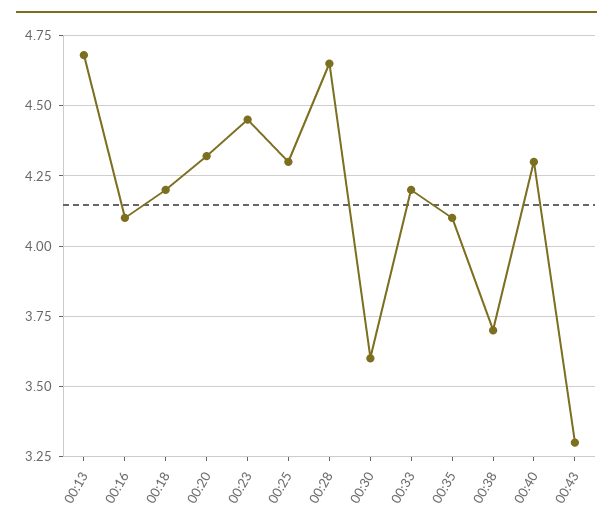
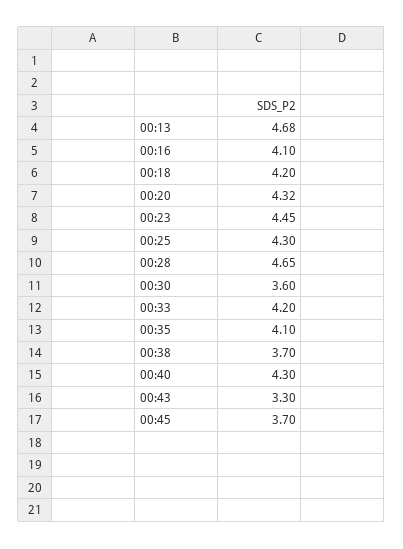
00:45: none -> 3.7

